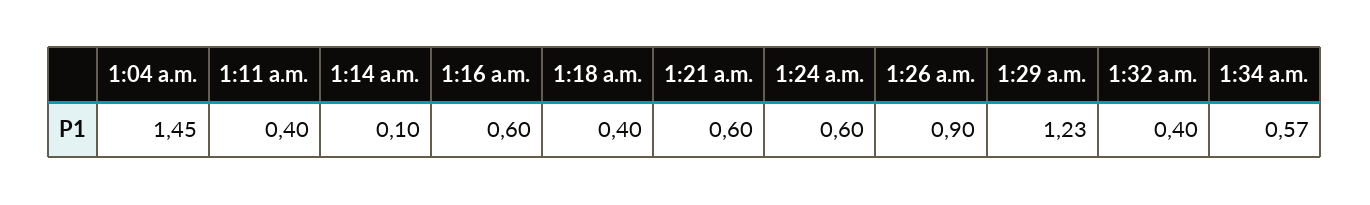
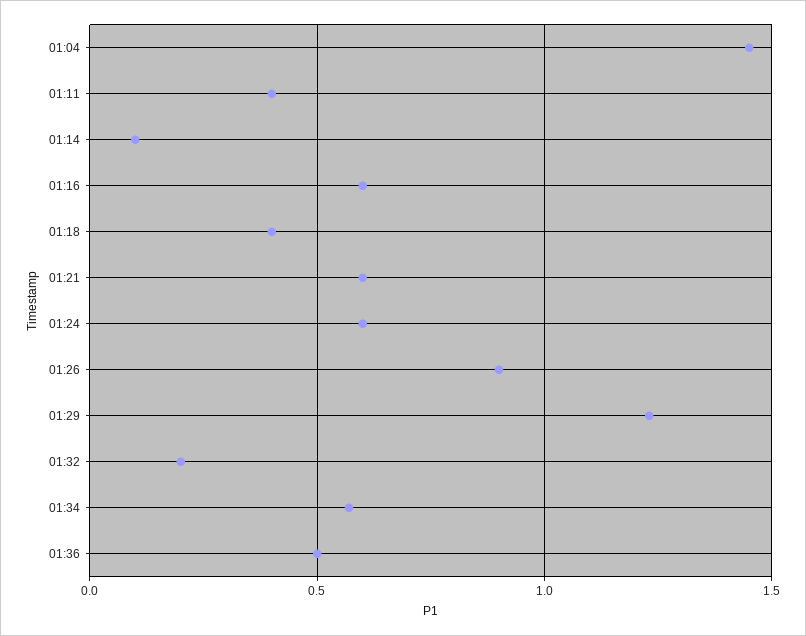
1:32 a.m.: 0.4 -> 0.2
01:36: none -> 0.5

